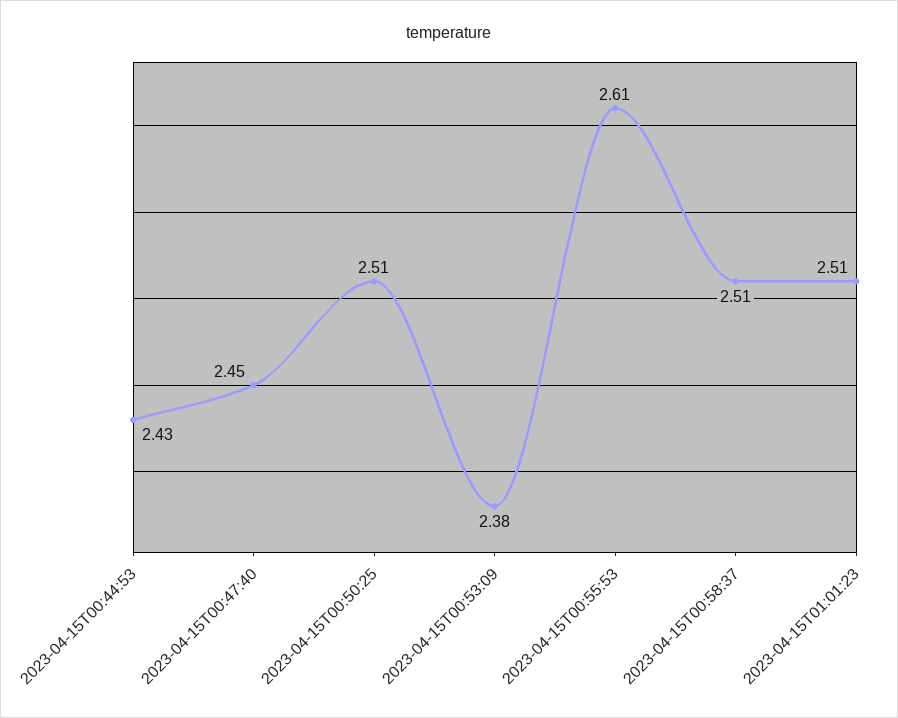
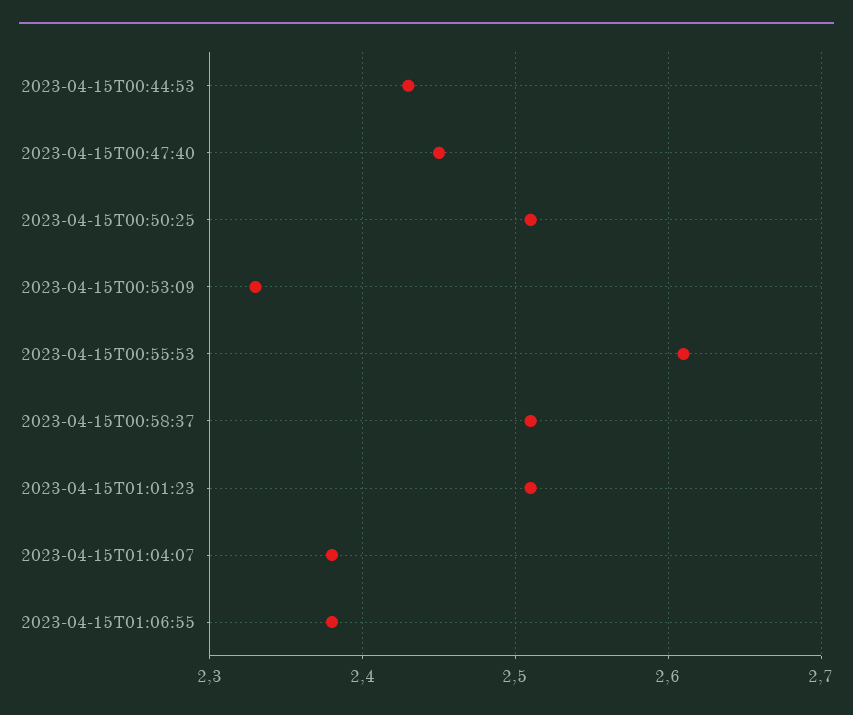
2023-04-15T00:53:09: 2.38 -> 2.33
2023-04-15T01:04:07: none -> 2.38
2023-04-15T01:06:55: none -> 2.38

